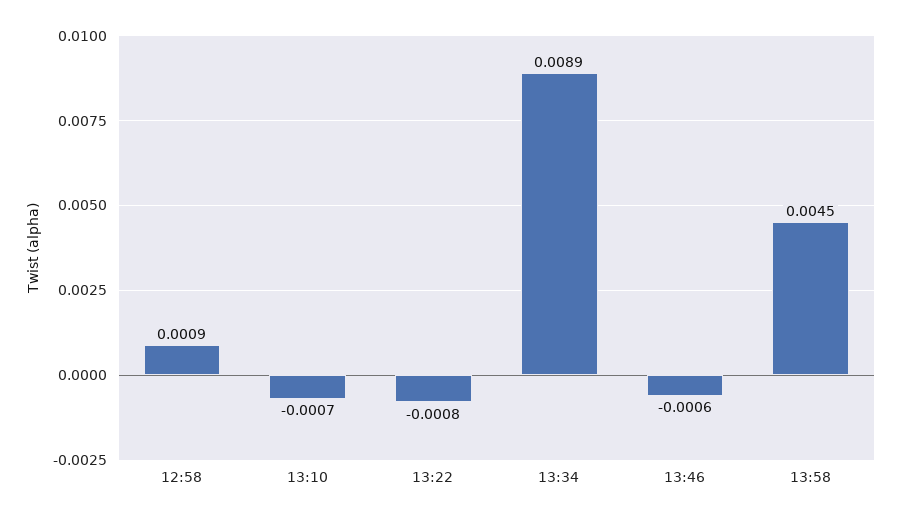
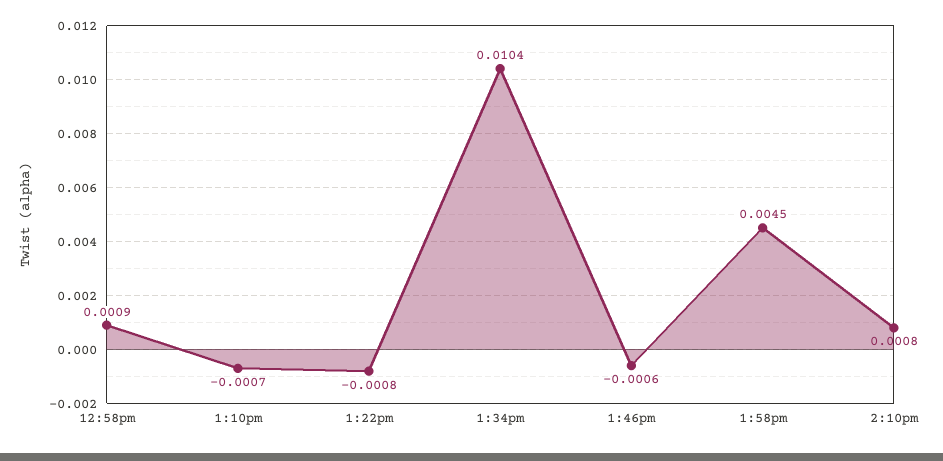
13:34: 0.0089 -> 0.0104
2:10pm: none -> 0.0008

